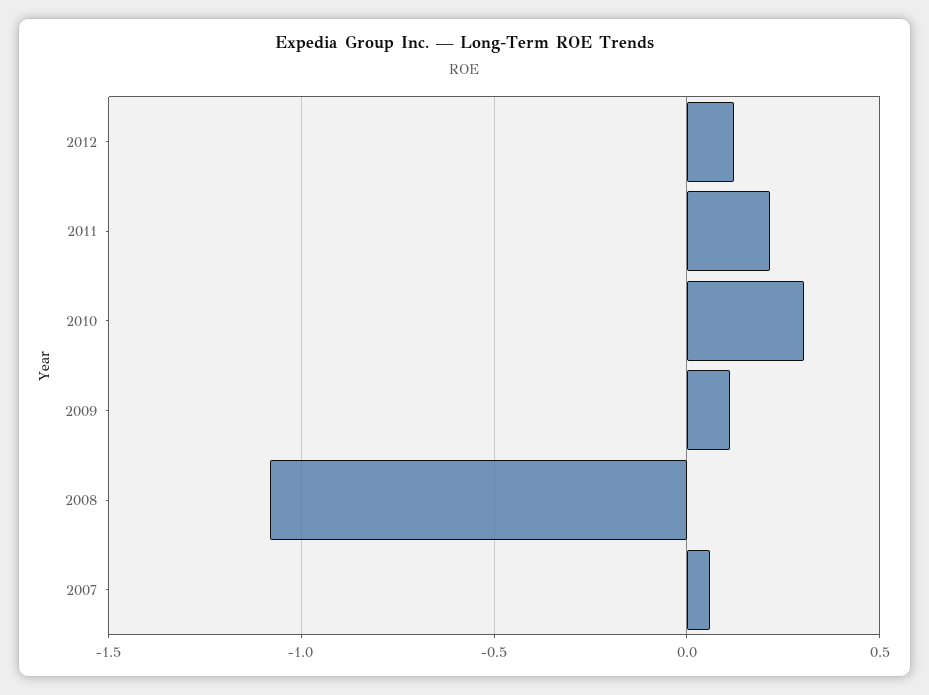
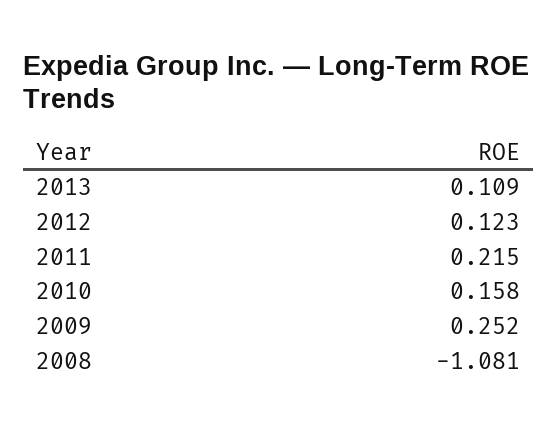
2010: 0.3 -> 0.158
2009: 0.1 -> 0.252
2007: 0.05 -> none
2013: none -> 0.109

